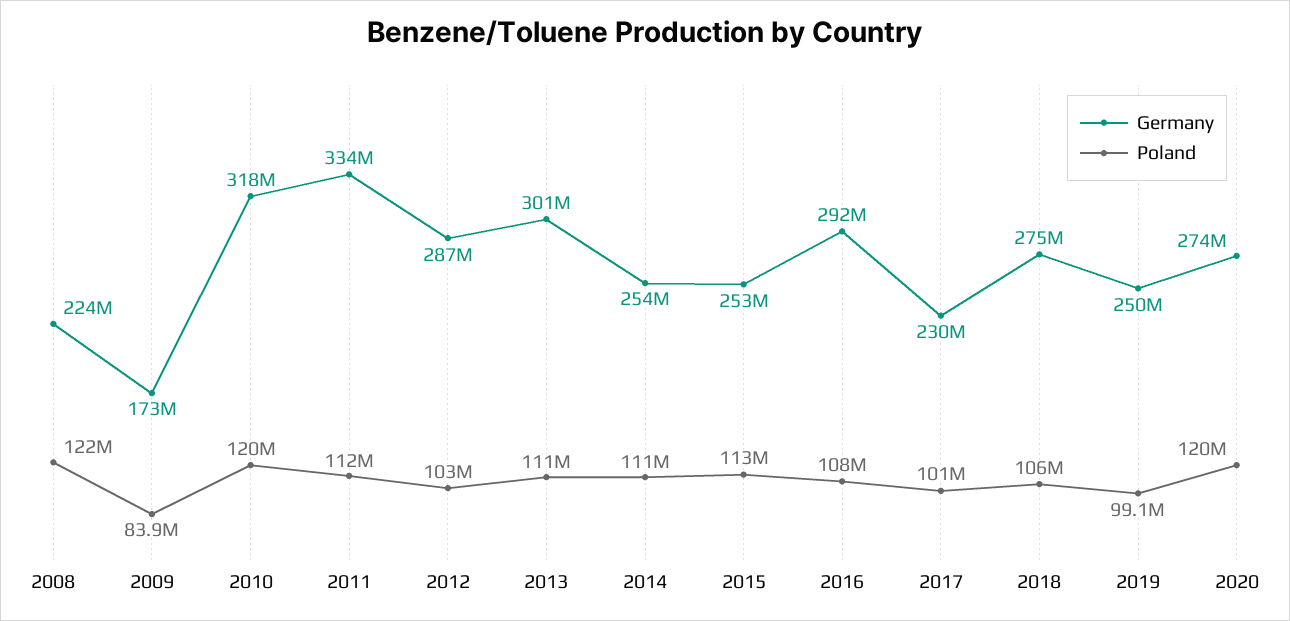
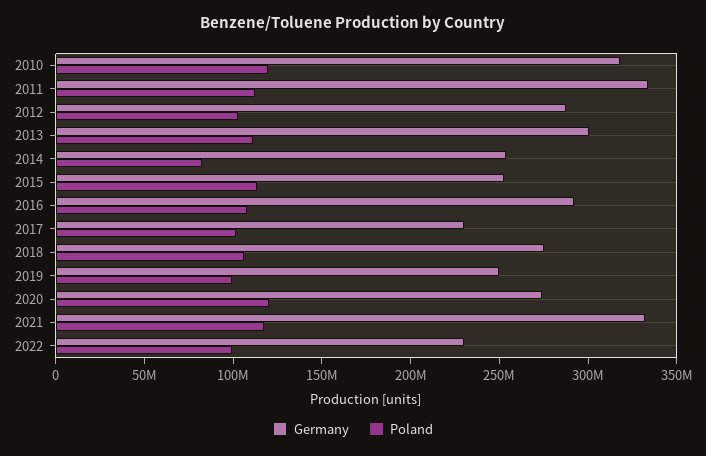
Germany, 2008: 224000000 -> none
Poland, 2008: 122000000 -> none
Germany, 2009: 173000000 -> none
Poland, 2009: 83900000 -> none
Poland, 2014: 111000000 -> 80000000
Germany, 2021: none -> 330000000
Poland, 2021: none -> 120000000
Germany, 2022: none -> 230000000
Poland, 2022: none -> 100000000

